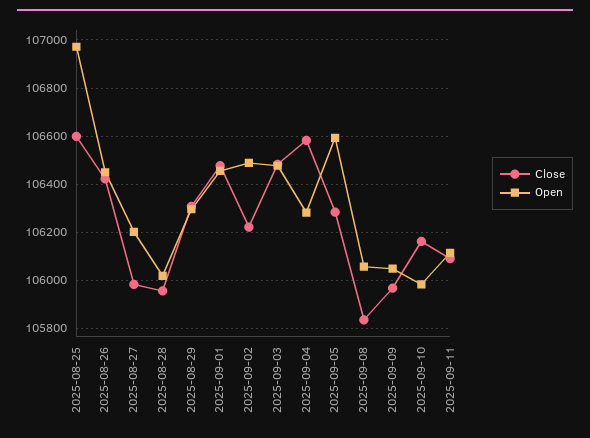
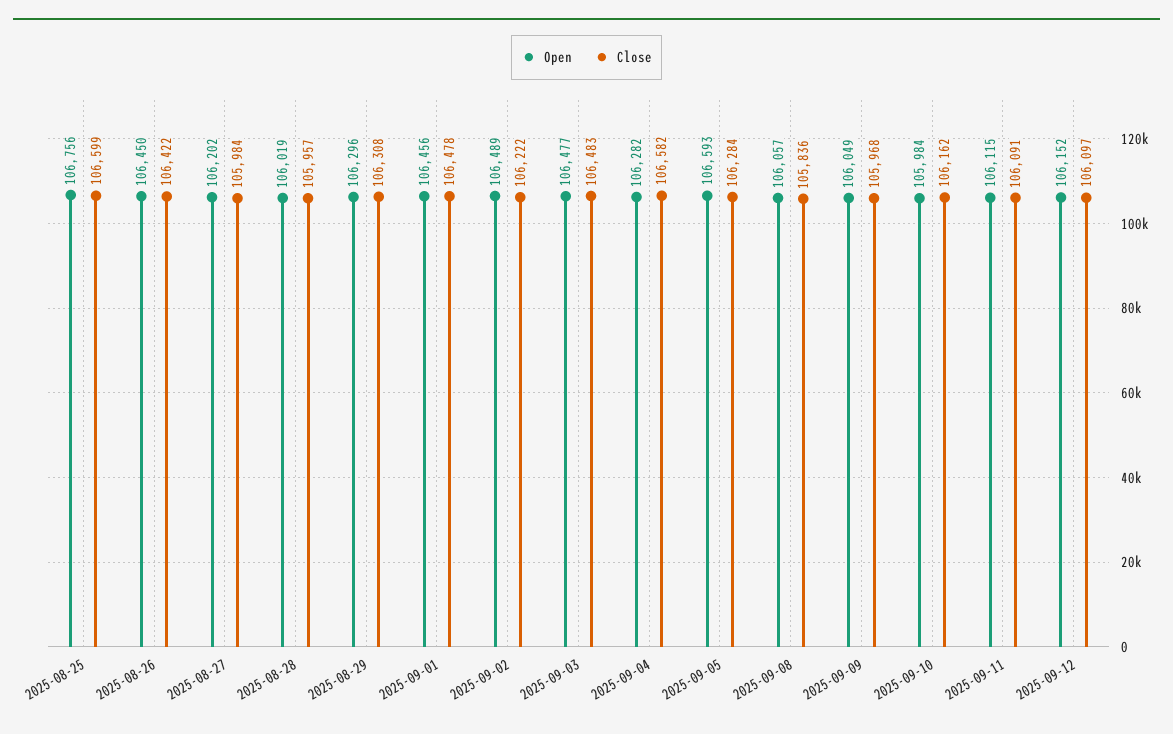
Open, 2025-08-25: 106975 -> 106756
Open, 2025-09-12: none -> 106152
Close, 2025-09-12: none -> 106097

